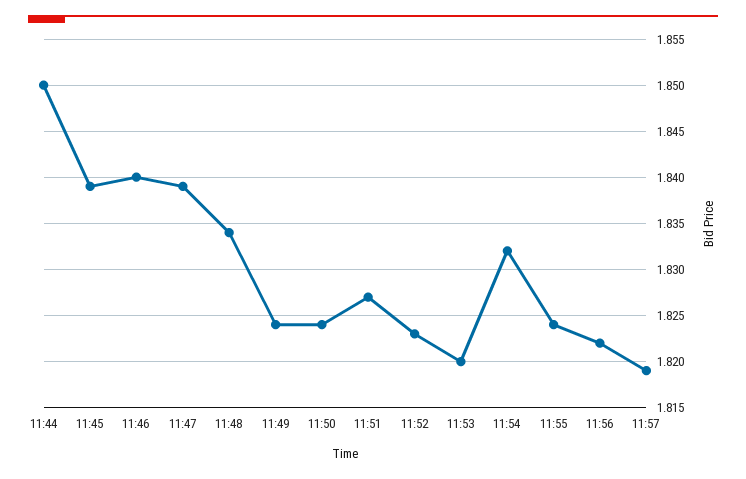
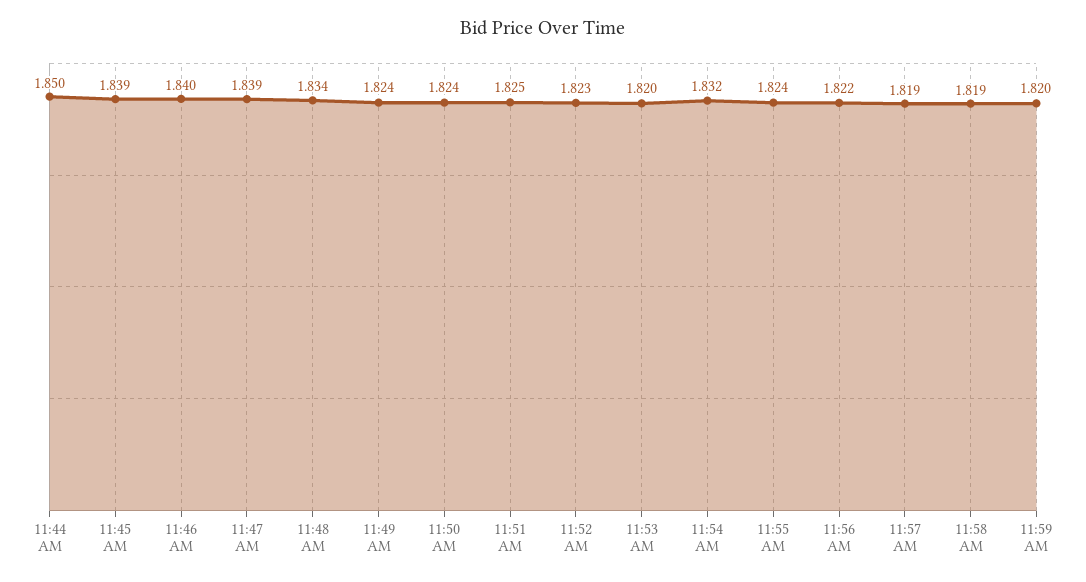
11:51: 1.827 -> 1.825
11:58 AM: none -> 1.819
11:59 AM: none -> 1.82

